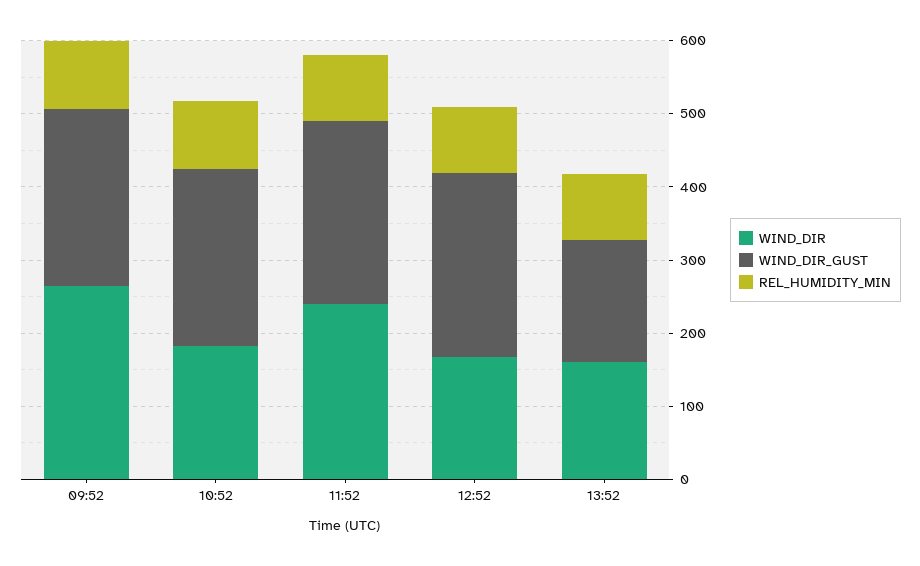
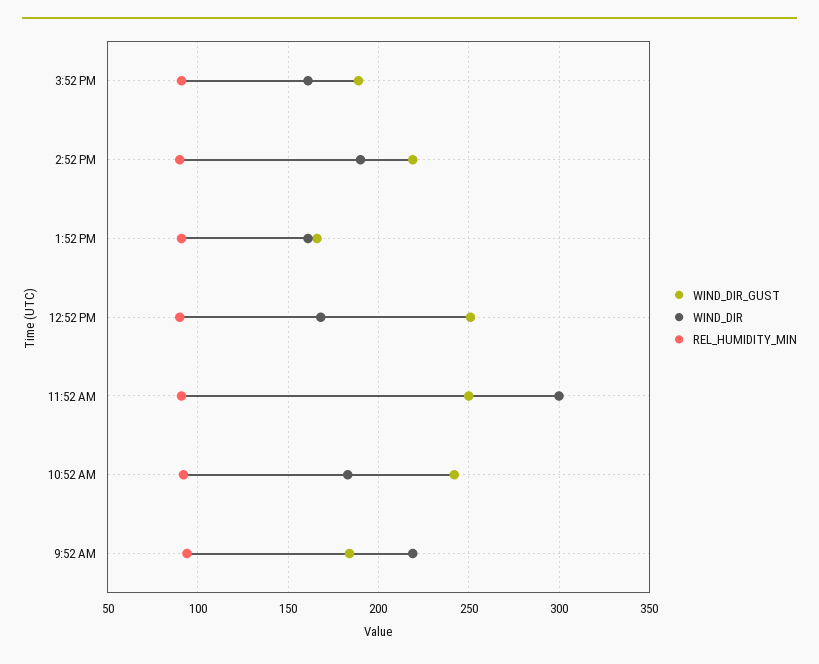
WIND_DIR, 09:52: 260 -> 220
WIND_DIR_GUST, 09:52: 240 -> 185
WIND_DIR, 11:52: 240 -> 300
WIND_DIR_GUST, 3:52 PM: none -> 190
WIND_DIR, 3:52 PM: none -> 160
REL_HUMIDITY_MIN, 3:52 PM: none -> 90
WIND_DIR_GUST, 2:52 PM: none -> 220
WIND_DIR, 2:52 PM: none -> 190
REL_HUMIDITY_MIN, 2:52 PM: none -> 90

